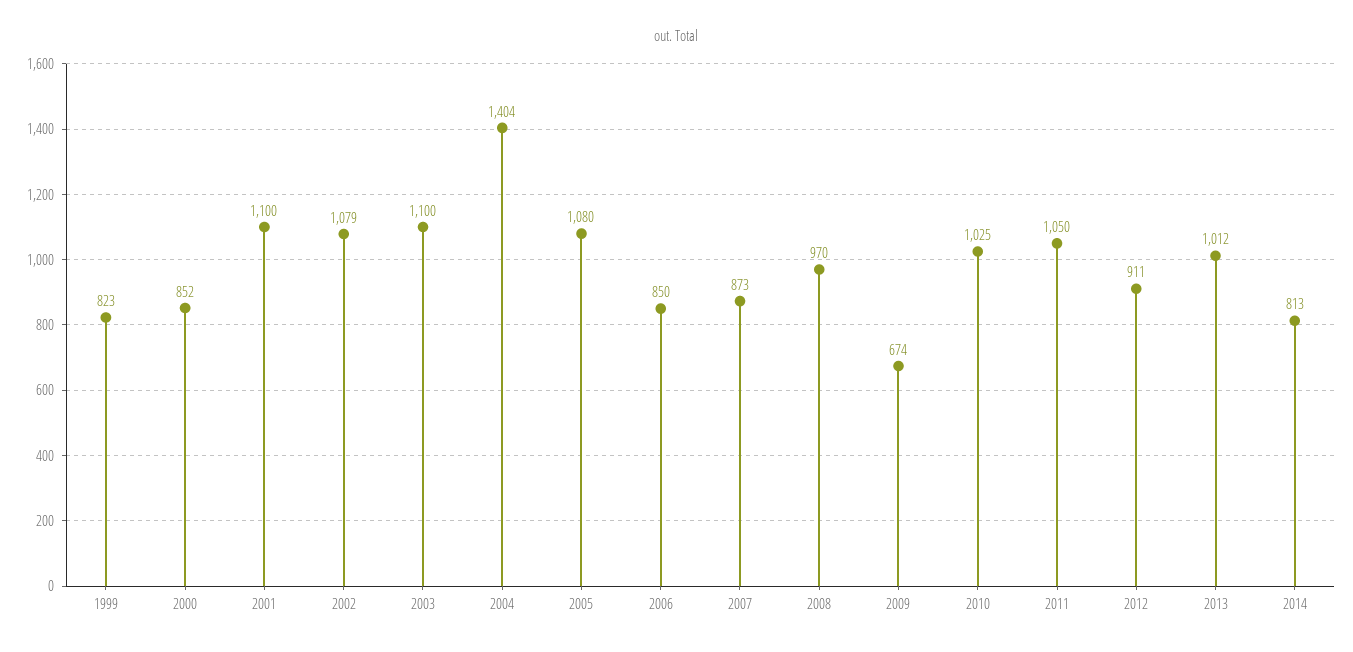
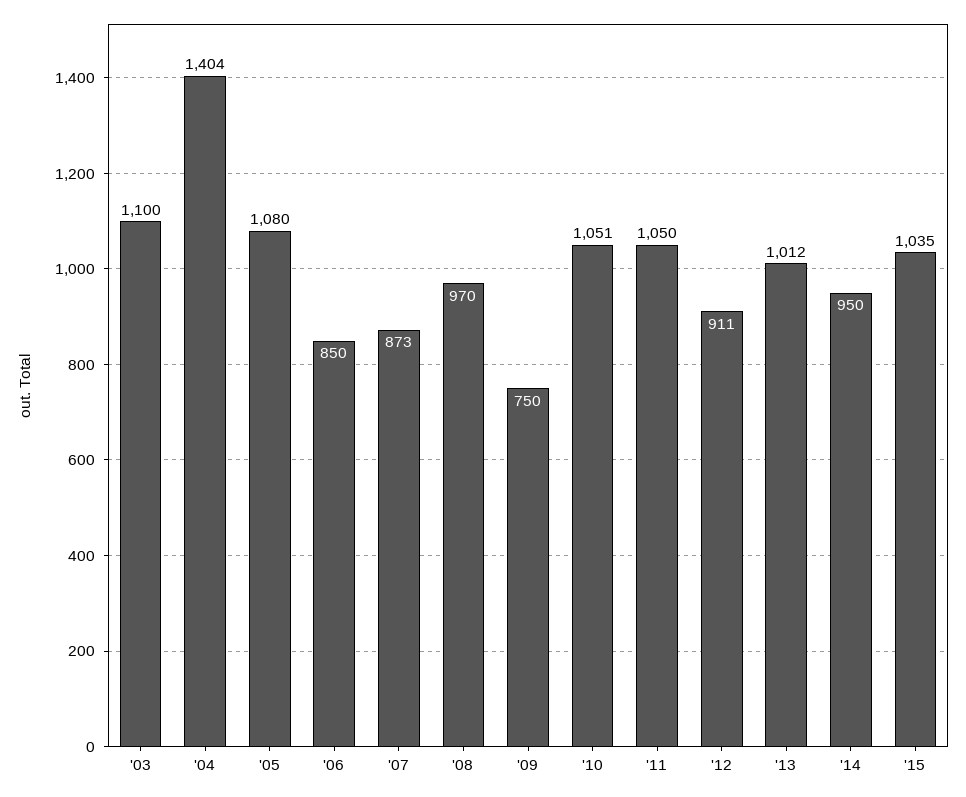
1999: 823 -> none
2000: 852 -> none
2001: 1100 -> none
2002: 1079 -> none
2009: 674 -> 750
2010: 1025 -> 1051
2014: 813 -> 950
'15: none -> 1035

